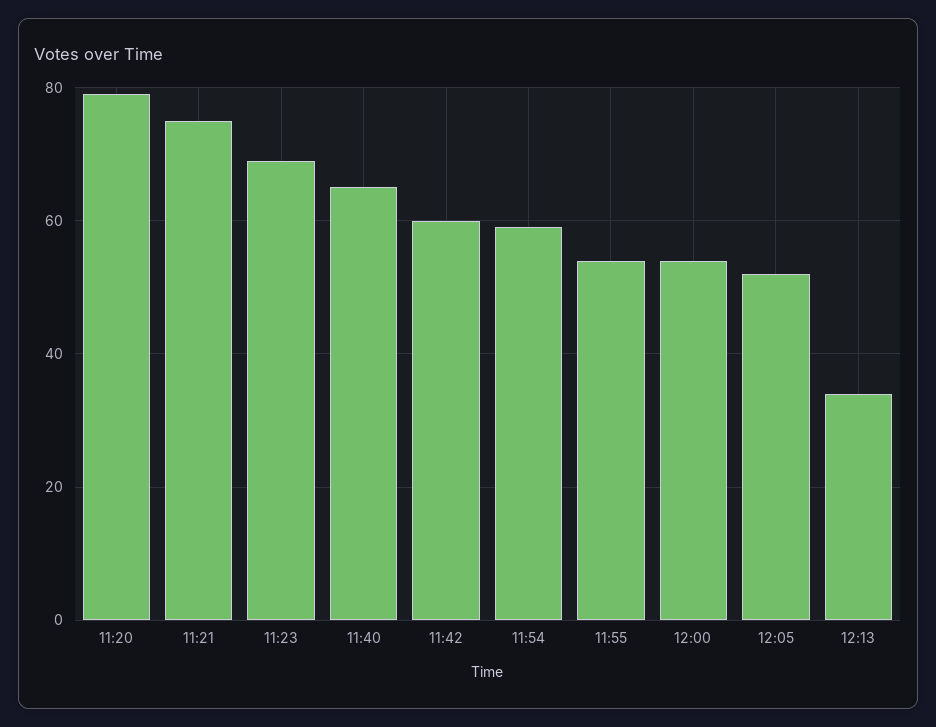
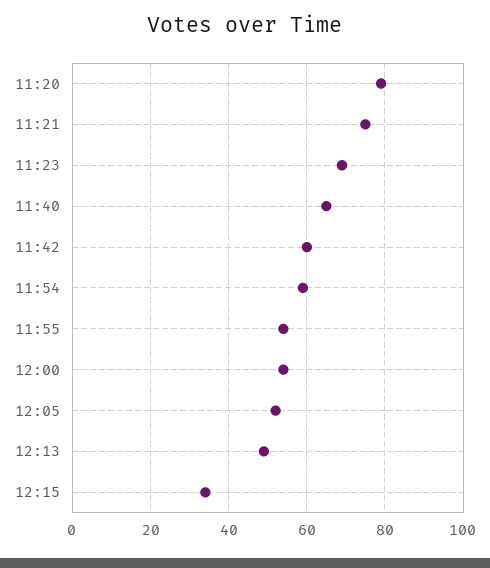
12:13: 35 -> 50
12:15: none -> 35

